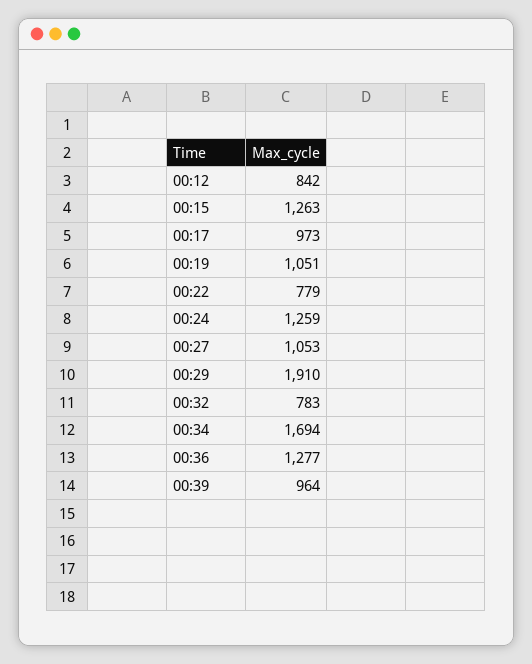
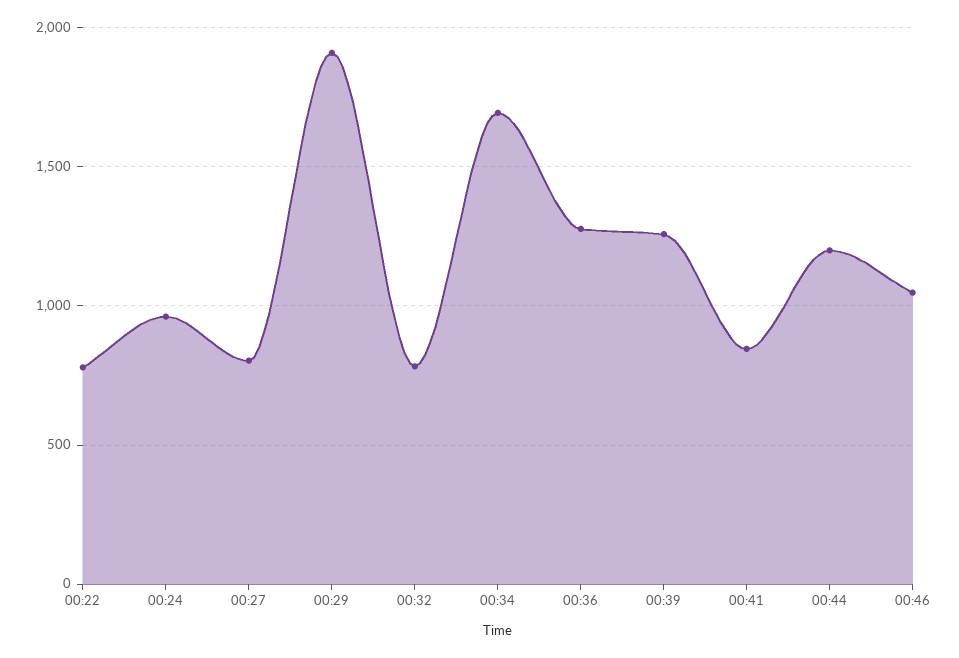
00:12: 842 -> none
00:15: 1263 -> none
00:17: 973 -> none
00:19: 1051 -> none
00:24: 1259 -> 950
00:27: 1053 -> 800
00:39: 964 -> 1250
00:41: none -> 850
00:44: none -> 1200
00:46: none -> 1050

